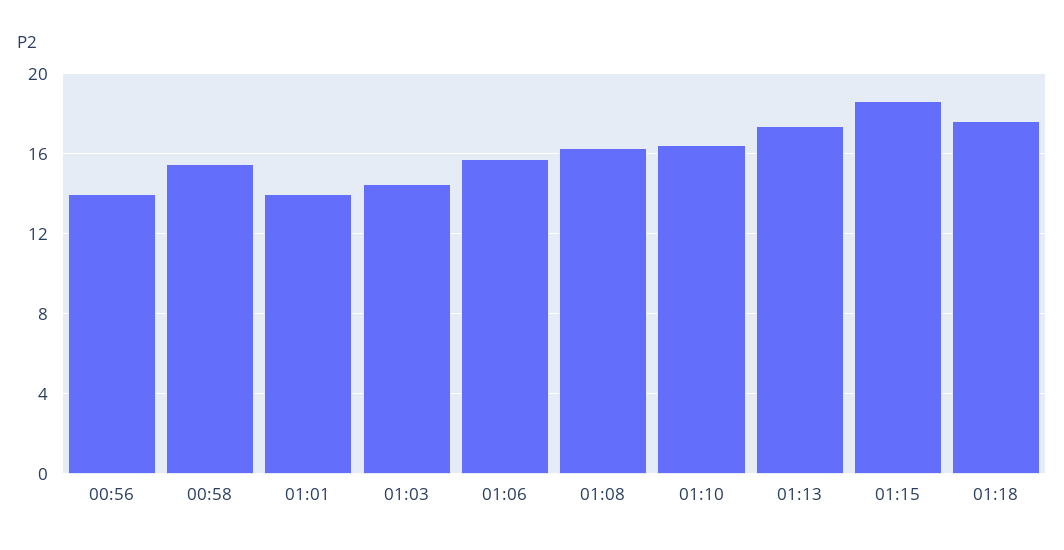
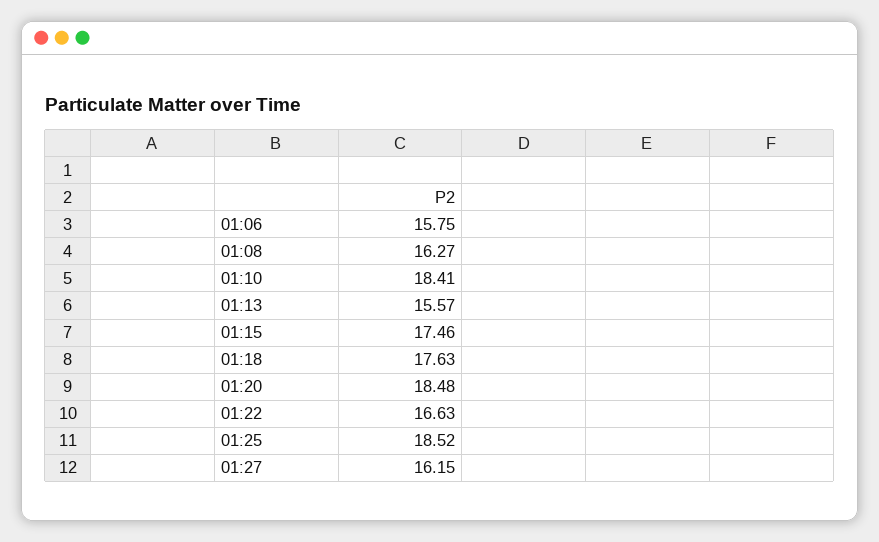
00:56: 14 -> none
00:58: 15.5 -> none
01:01: 14 -> none
01:03: 14.5 -> none
01:10: 16.5 -> 18.41
01:13: 17.5 -> 15.57
01:15: 18.5 -> 17.46
01:20: none -> 18.48
01:22: none -> 16.63
01:25: none -> 18.52
01:27: none -> 16.15

